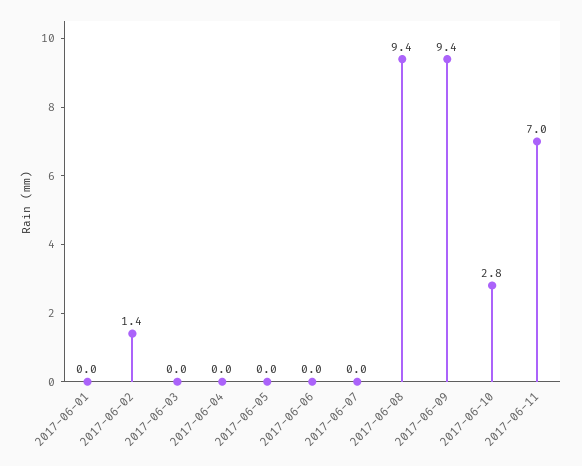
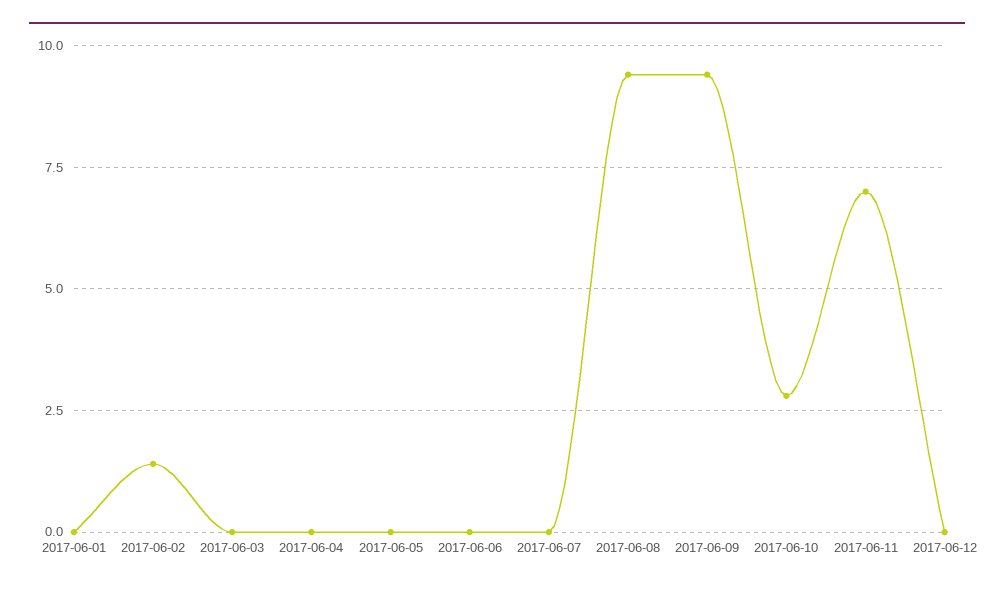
2017-06-12: none -> 0

